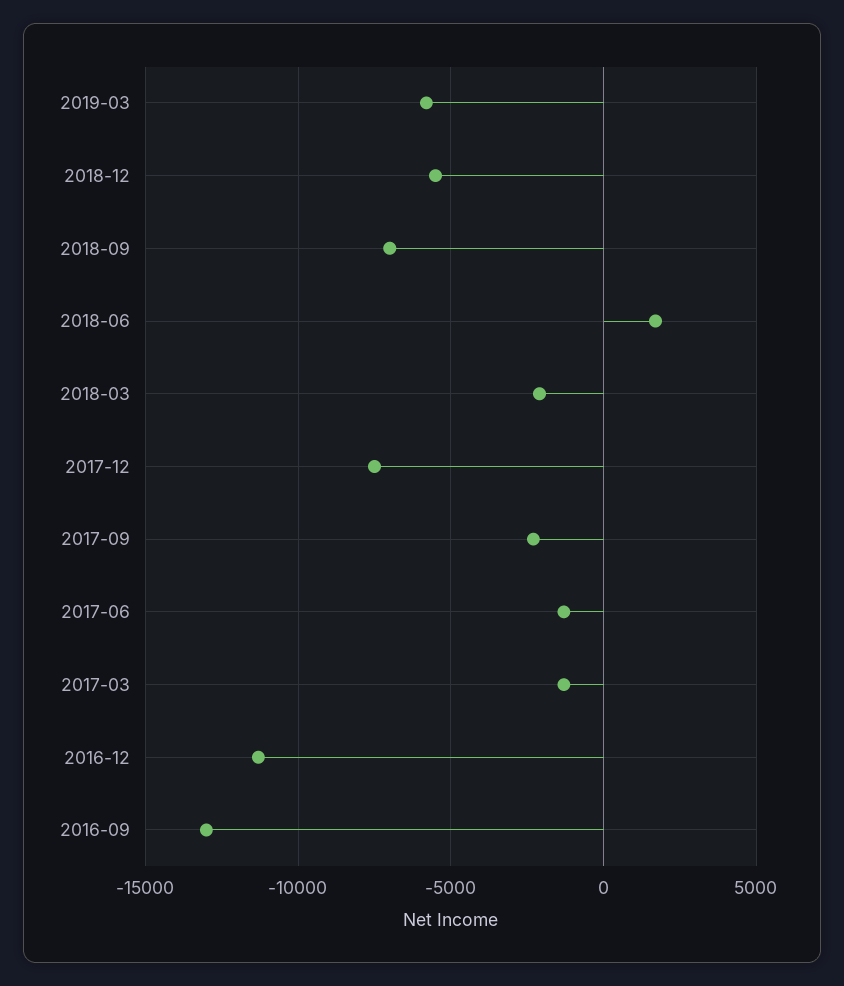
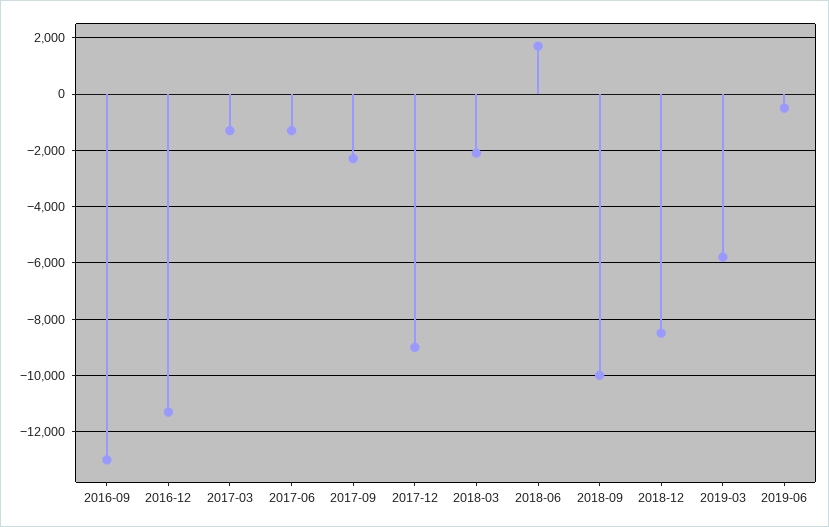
2018-12: -5500 -> -8500
2018-09: -7000 -> -10000
2017-12: -7500 -> -9000
2019-06: none -> -500

